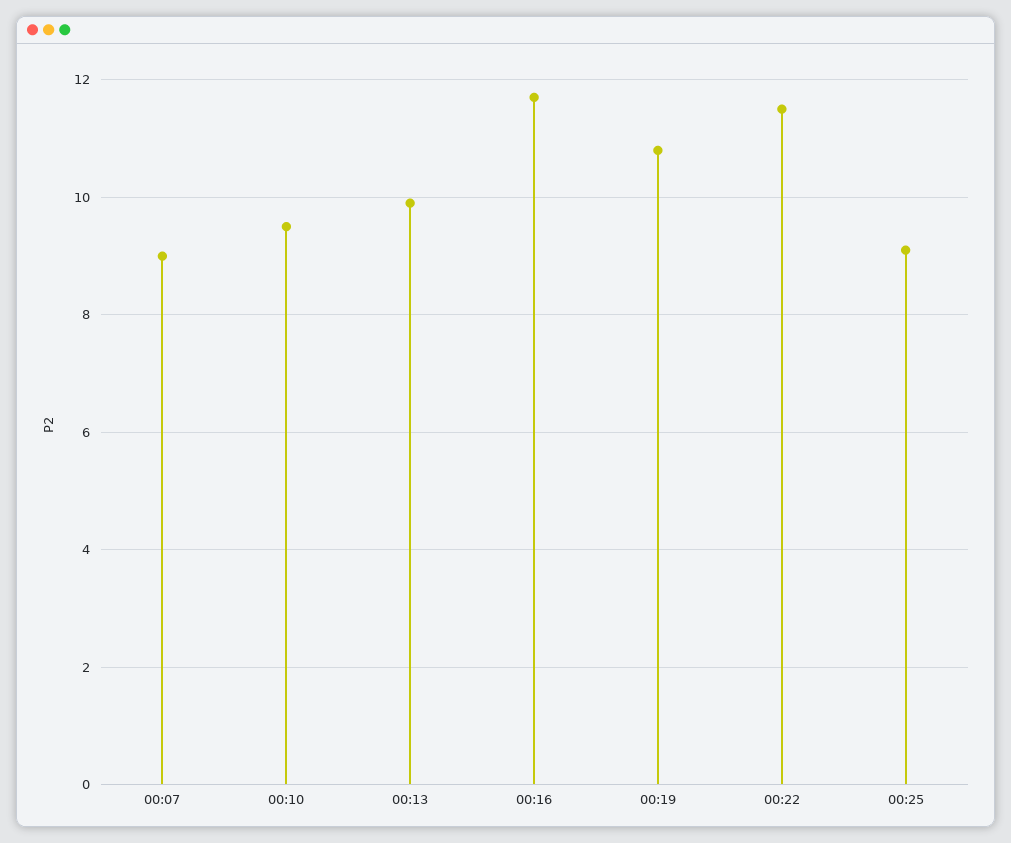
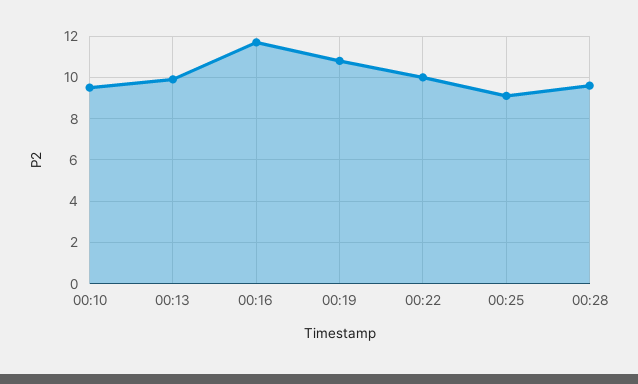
00:07: 9 -> none
00:22: 11.5 -> 10
00:28: none -> 9.5

